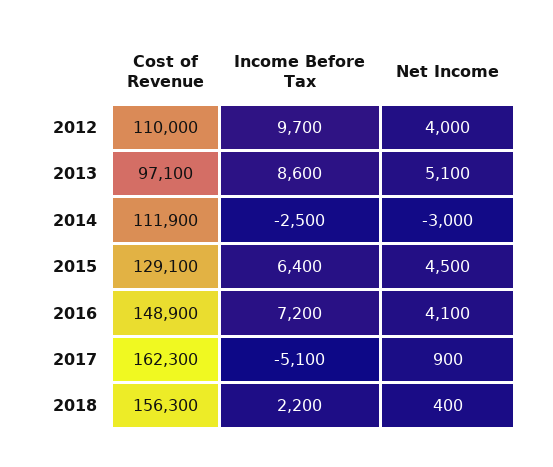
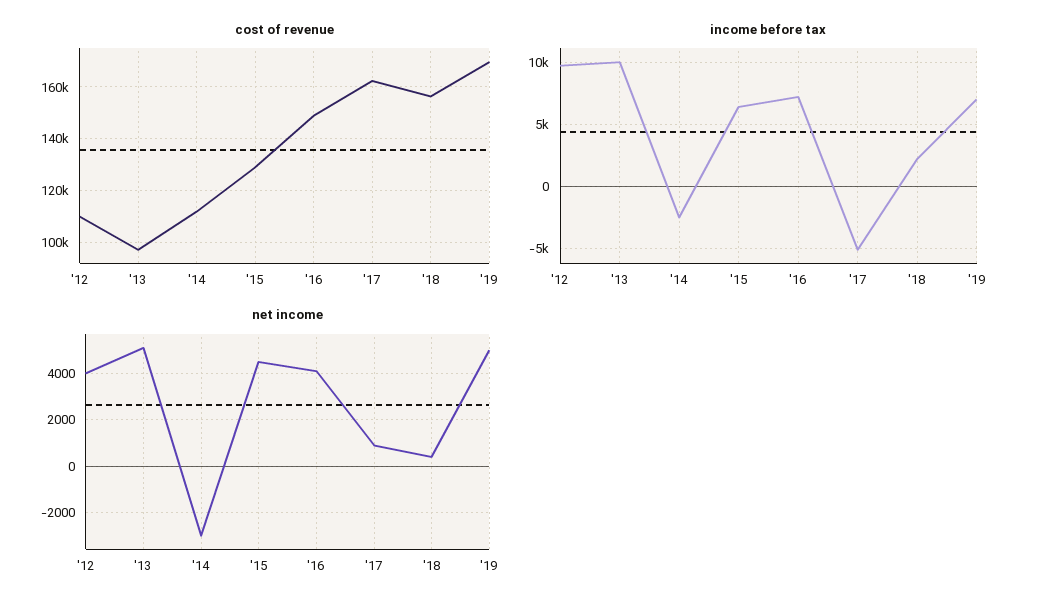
Income Before Tax, 2013: 8600 -> 10000
Cost of Revenue, '19: none -> 170000
Income Before Tax, '19: none -> 7000
Net Income, '19: none -> 5000

